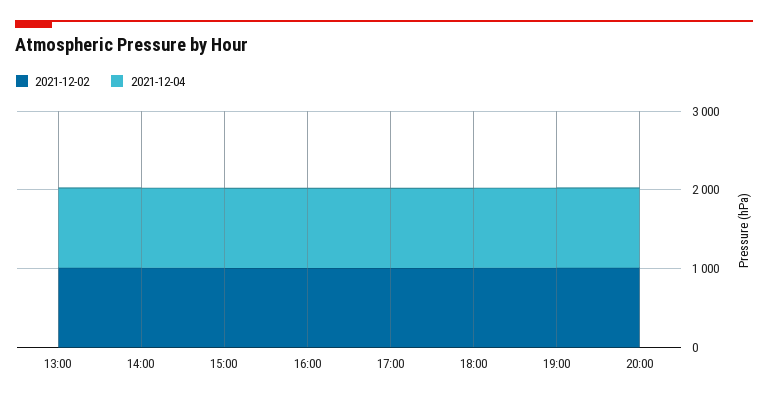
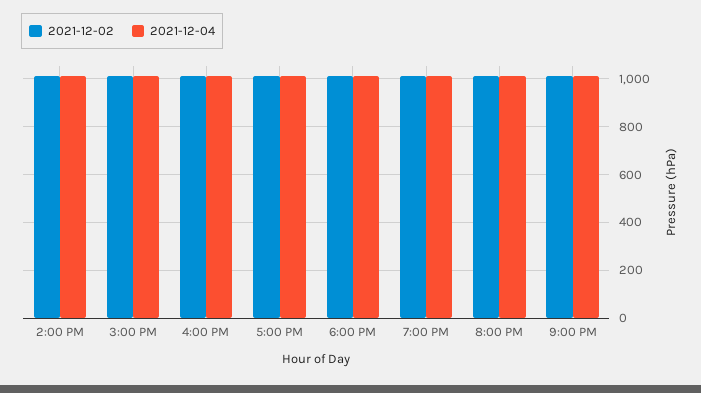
2021-12-02, 13:00: 1000 -> none
2021-12-04, 13:00: 1000 -> none
2021-12-02, 9:00 PM: none -> 1000
2021-12-04, 9:00 PM: none -> 1000

